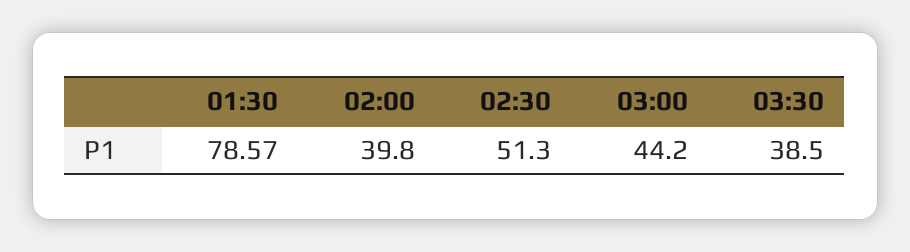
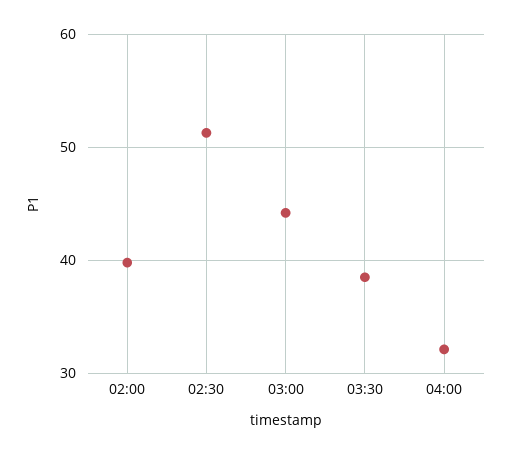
01:30: 78.57 -> none
04:00: none -> 32

